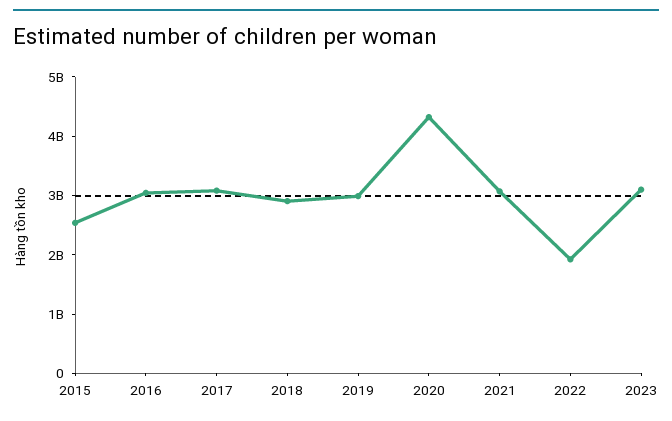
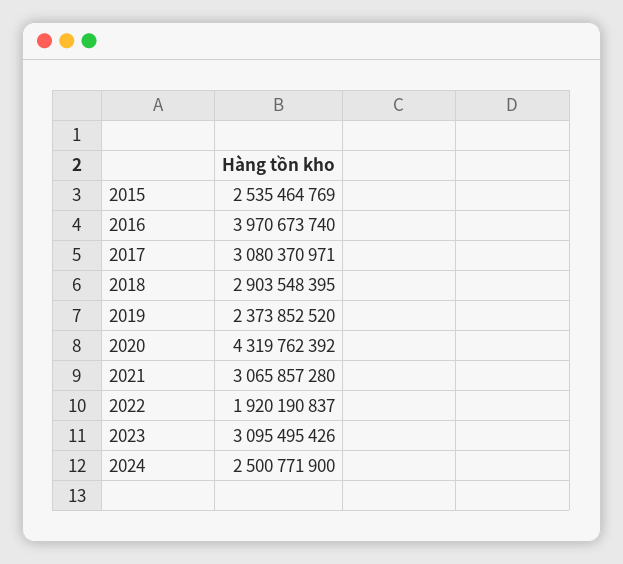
2016: 3000000000 -> 3970673740
2019: 3000000000 -> 2373852520
2024: none -> 2500771900

